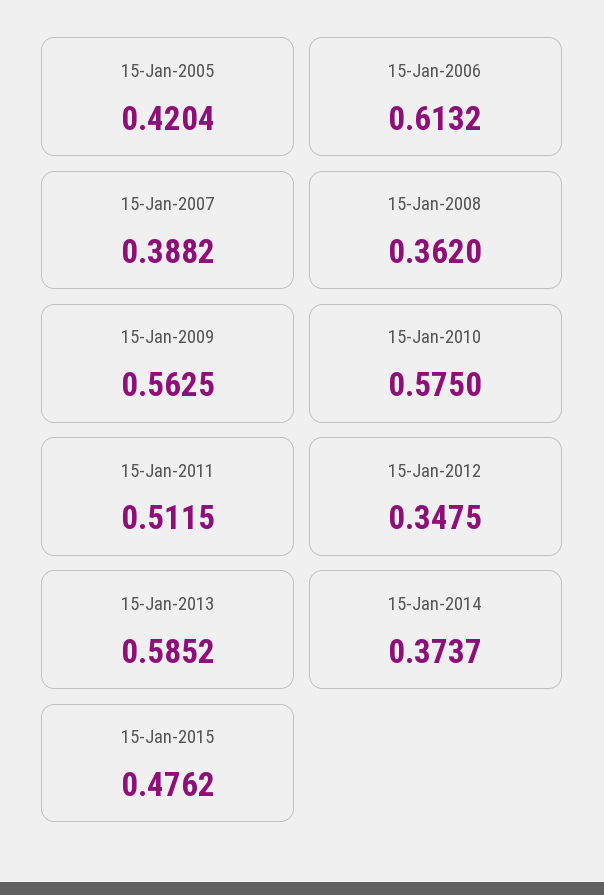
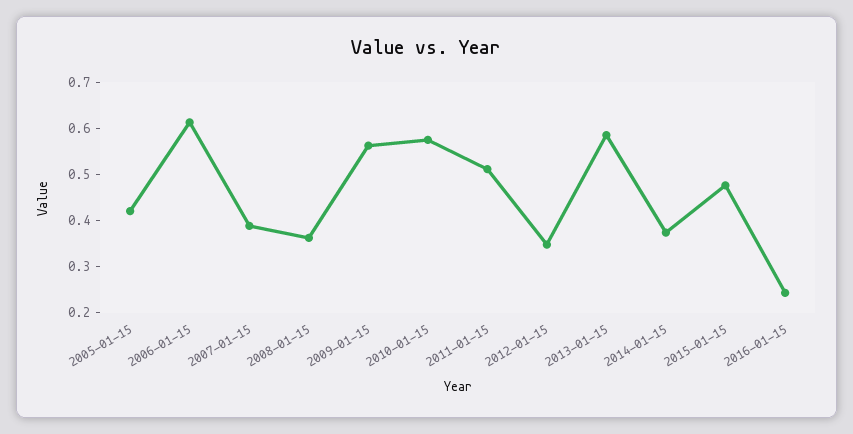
2016-01-15: none -> 0.24

